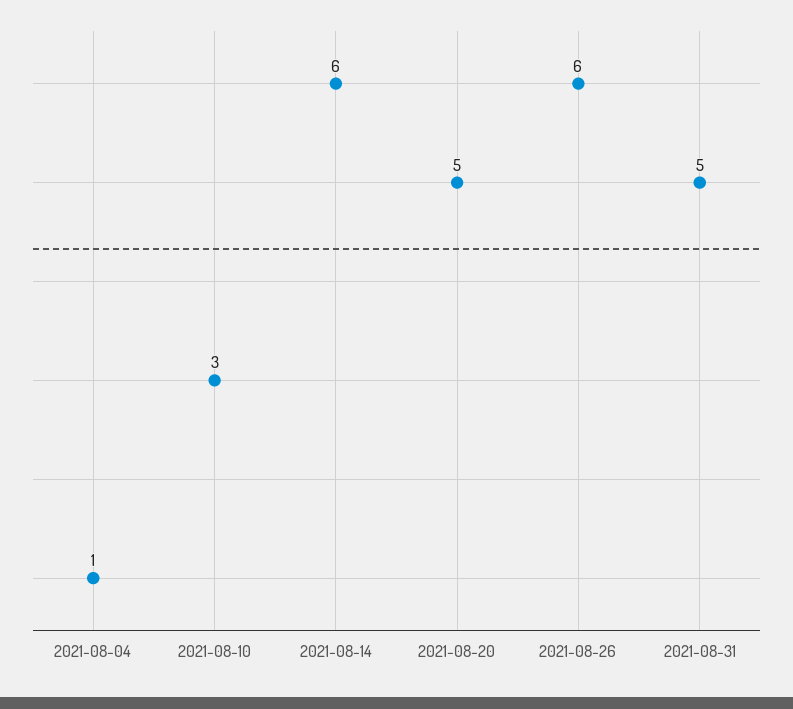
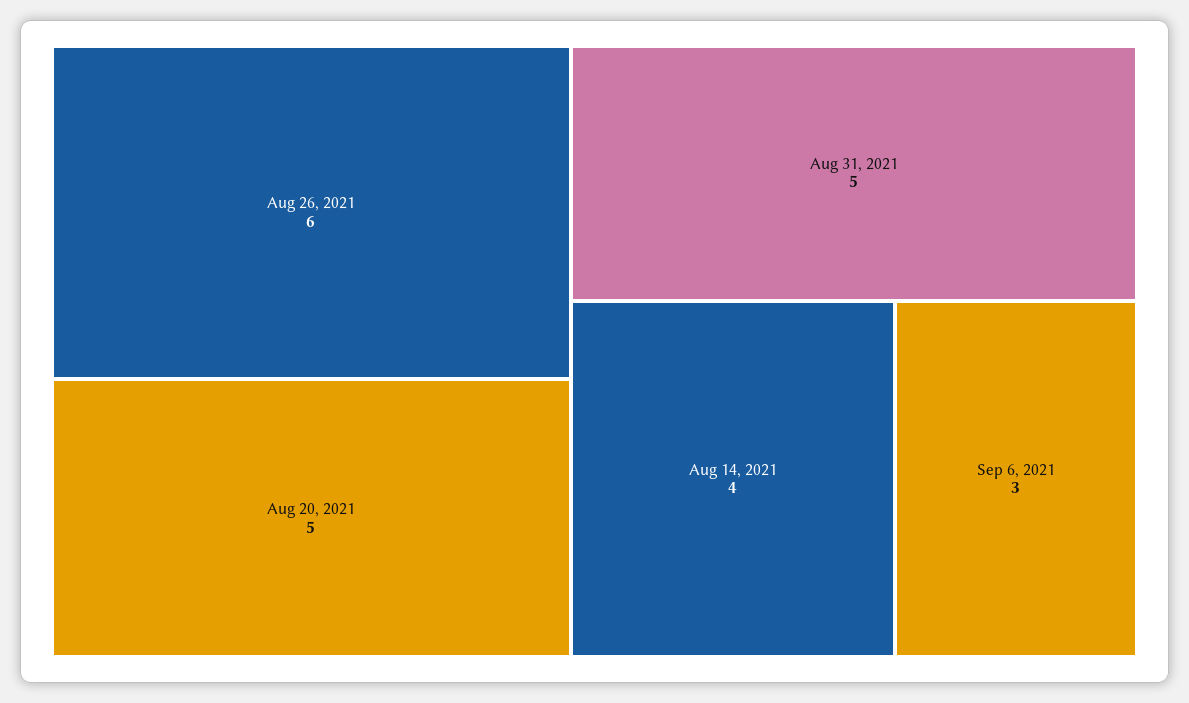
2021-08-04: 1 -> none
2021-08-10: 3 -> none
2021-08-14: 6 -> 4
Sep 6, 2021: none -> 3

